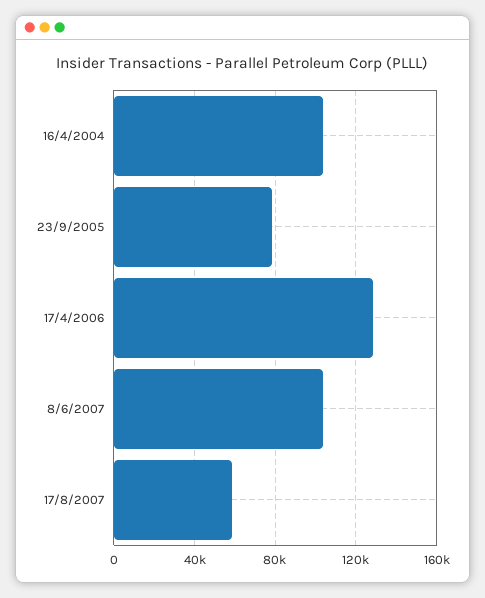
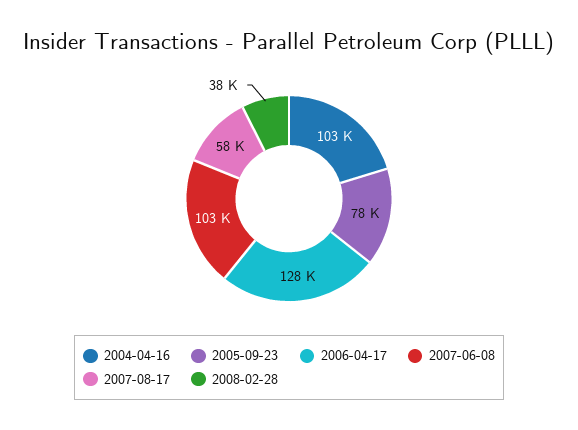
2008-02-28: none -> 38000

